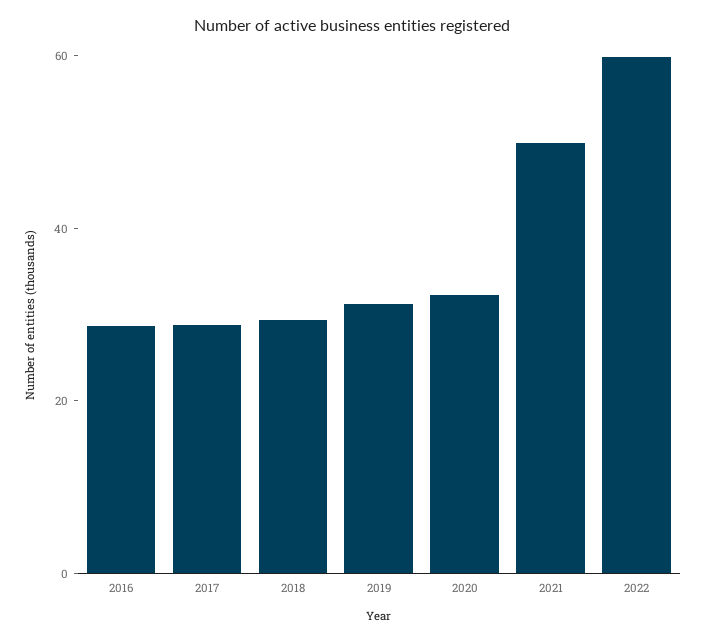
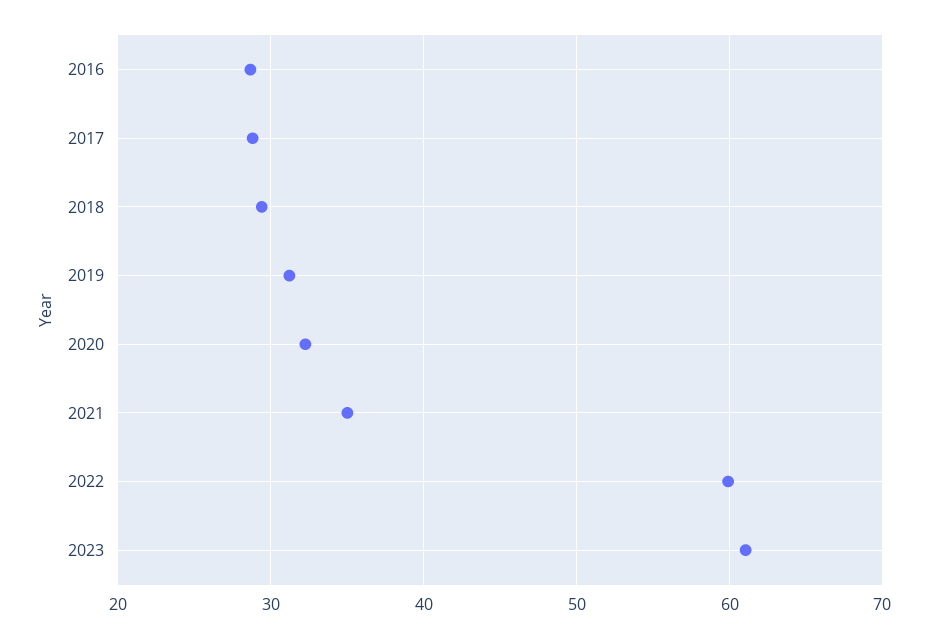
2021: 50 -> 35
2023: none -> 61

